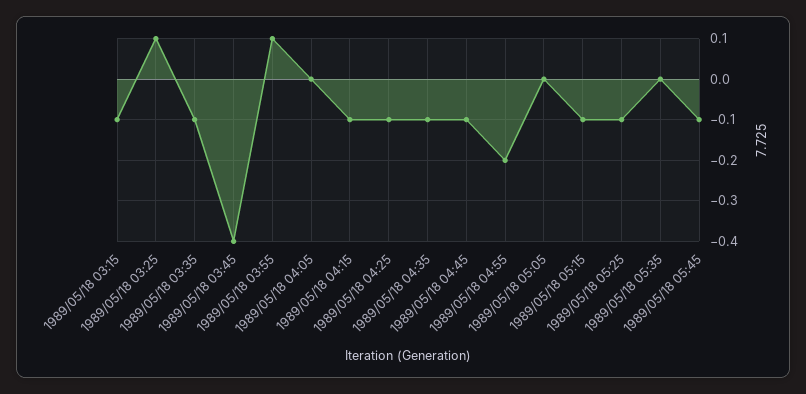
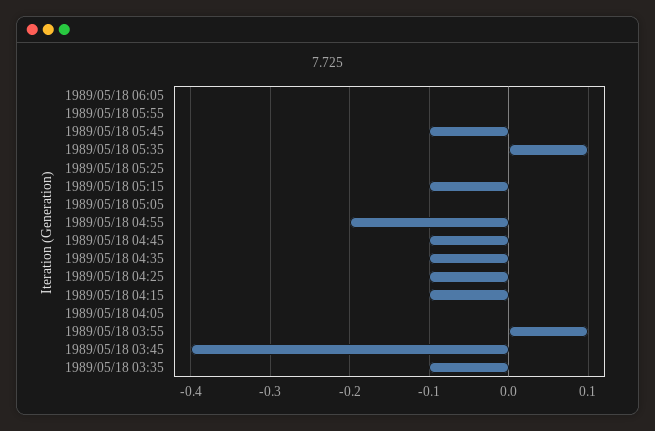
1989/05/18 03:15: -0.1 -> none
1989/05/18 03:25: 0.1 -> none
1989/05/18 05:25: -0.1 -> 0
1989/05/18 05:35: 0 -> 0.1
1989/05/18 06:05: none -> 0
1989/05/18 05:55: none -> 0

